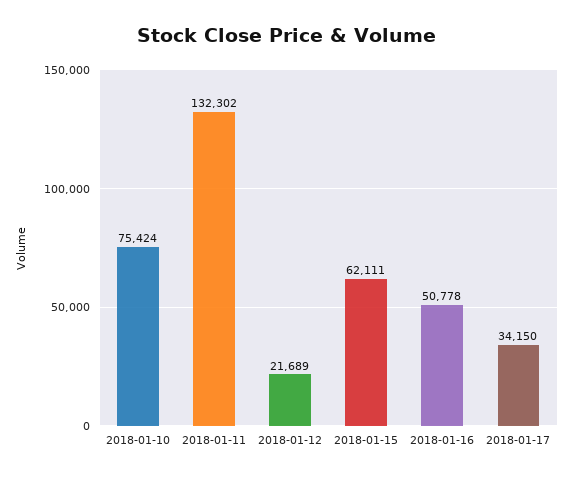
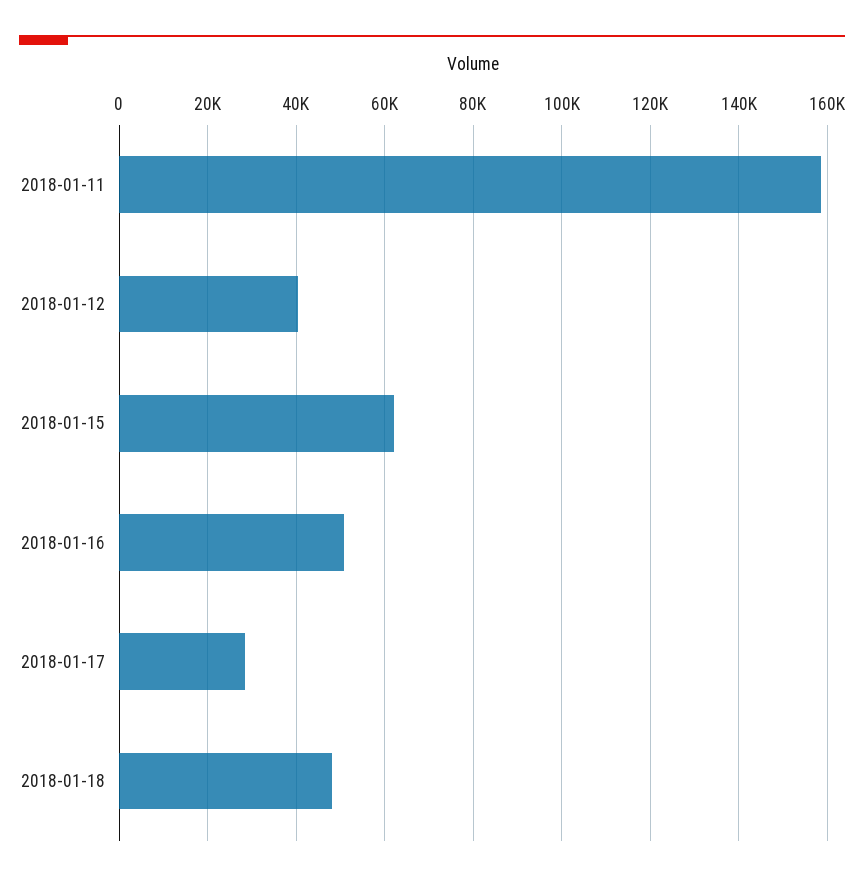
2018-01-10: 75424 -> none
2018-01-11: 132302 -> 158000
2018-01-12: 21689 -> 40000
2018-01-17: 34150 -> 28000
2018-01-18: none -> 48000

